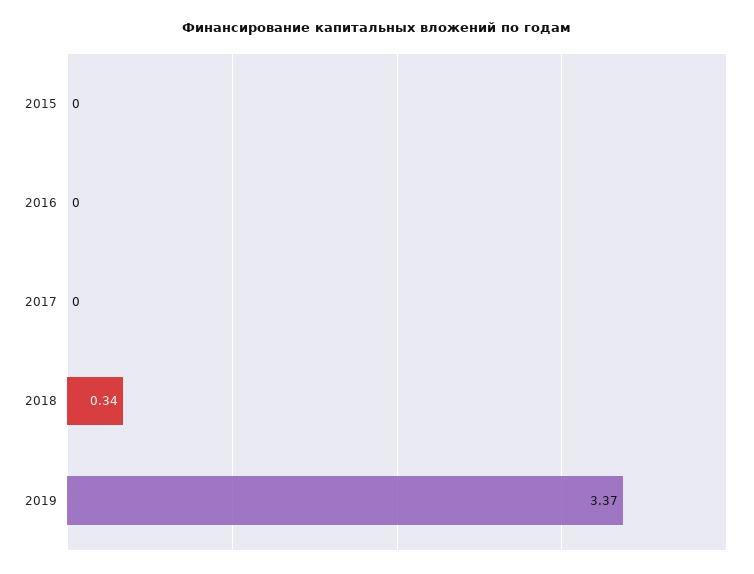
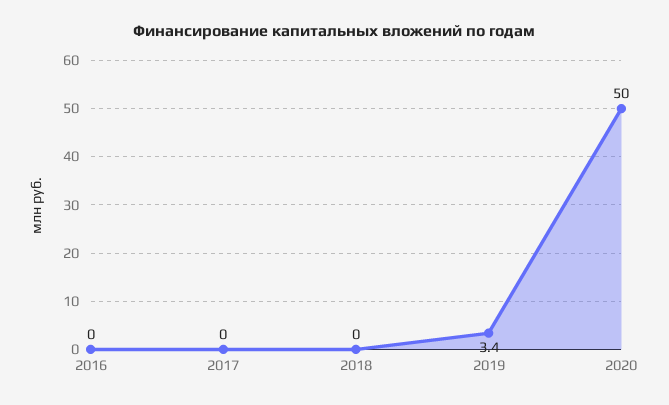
2015: 0 -> none
2018: 0.34 -> 0
2020: none -> 50

